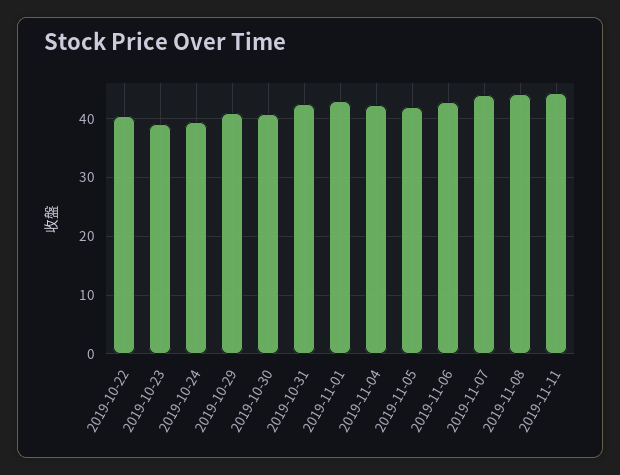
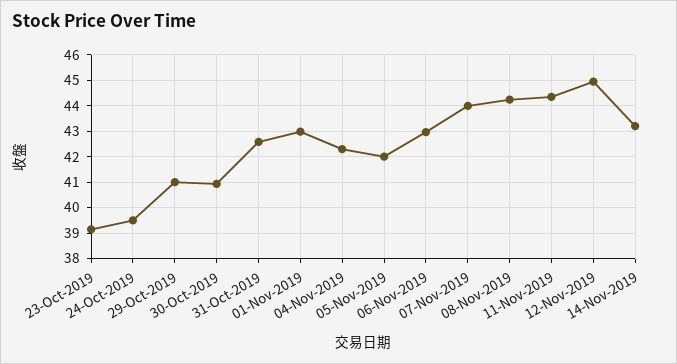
2019-10-22: 40 -> none
12-Nov-2019: none -> 45
14-Nov-2019: none -> 43.25

